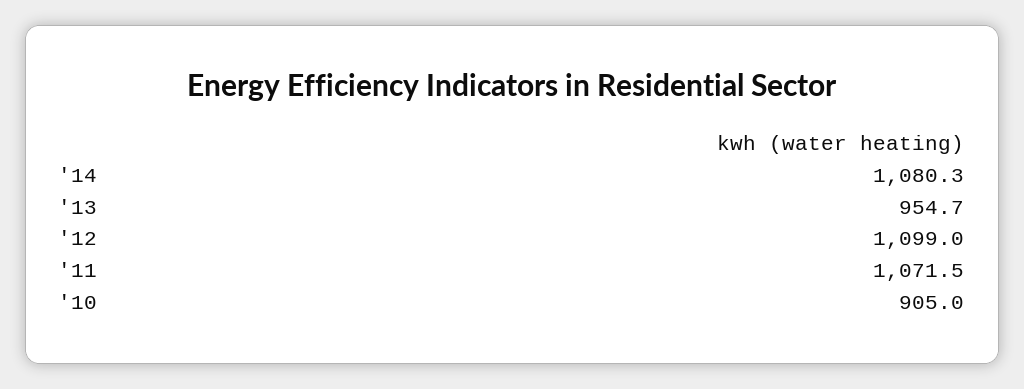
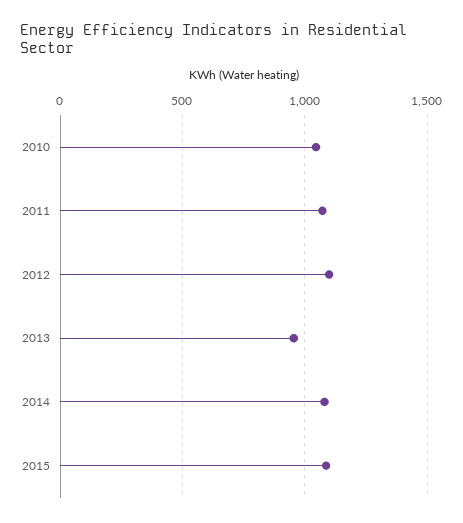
'10: 905 -> 1050
2015: none -> 1100

